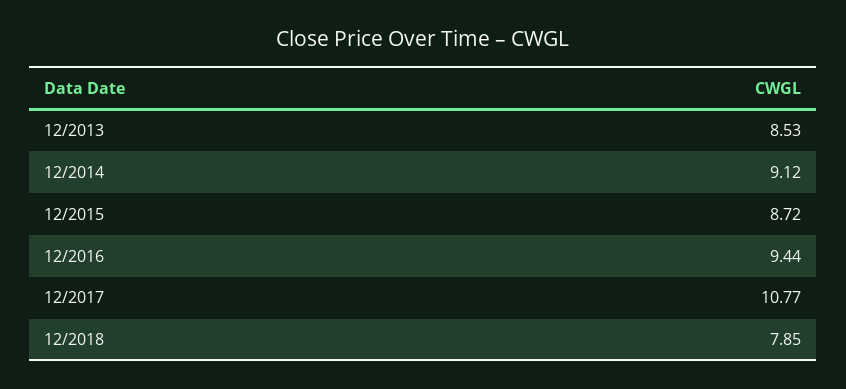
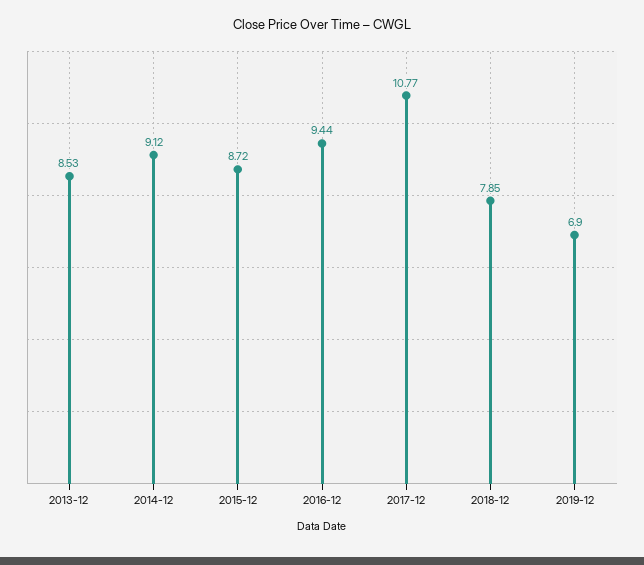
2019-12: none -> 6.9

